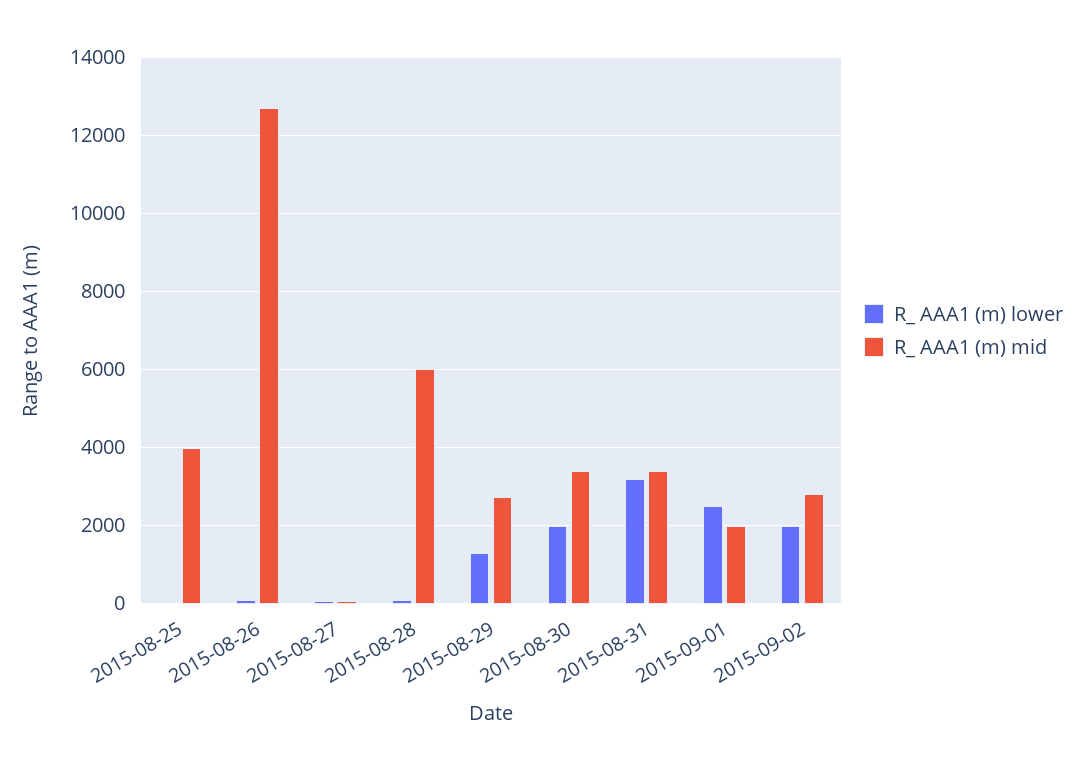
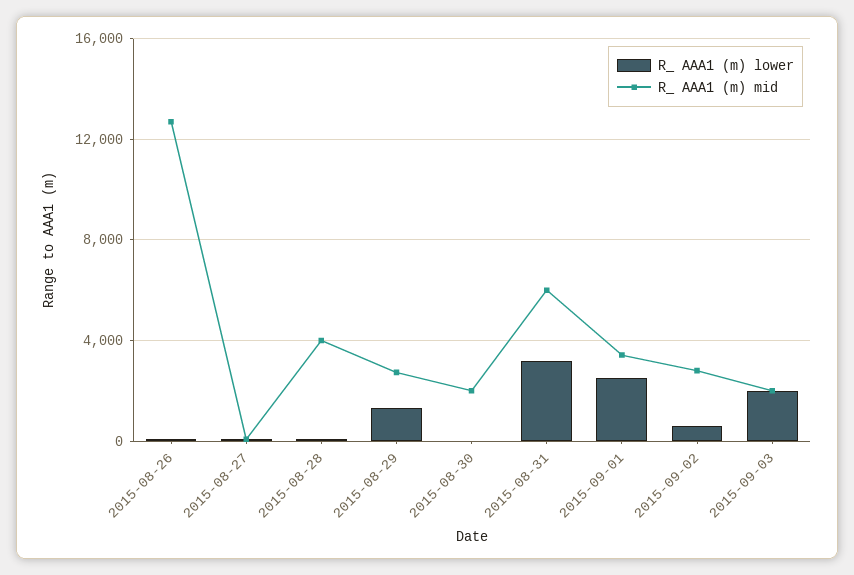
R_ AAA1 (m) lower, 2015-08-25: 0 -> none
R_ AAA1 (m) mid, 2015-08-25: 4000 -> none
R_ AAA1 (m) mid, 2015-08-28: 6000 -> 4000
R_ AAA1 (m) lower, 2015-08-30: 2000 -> 0
R_ AAA1 (m) mid, 2015-08-30: 3400 -> 2000
R_ AAA1 (m) mid, 2015-08-31: 3400 -> 6000
R_ AAA1 (m) mid, 2015-09-01: 2000 -> 3500
R_ AAA1 (m) lower, 2015-09-02: 2000 -> 500
R_ AAA1 (m) lower, 2015-09-03: none -> 2000
R_ AAA1 (m) mid, 2015-09-03: none -> 2000

